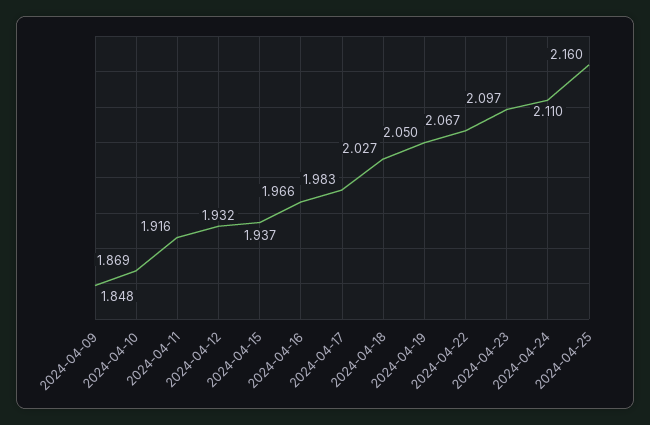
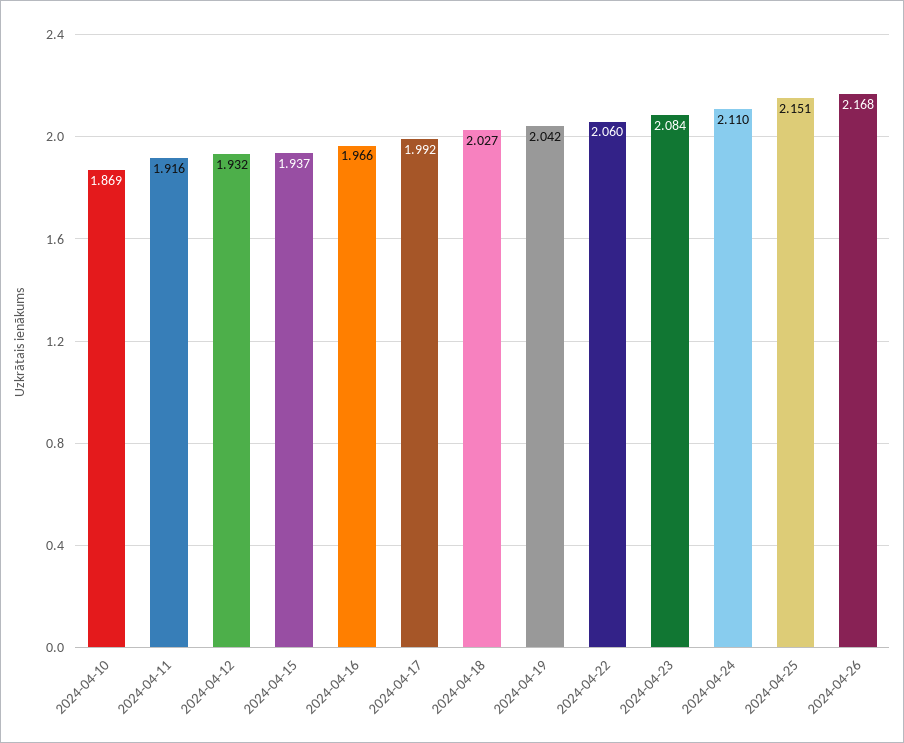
2024-04-09: 1.848 -> none
2024-04-17: 1.983 -> 1.992
2024-04-19: 2.05 -> 2.042
2024-04-22: 2.067 -> 2.06
2024-04-23: 2.097 -> 2.084
2024-04-25: 2.16 -> 2.151
2024-04-26: none -> 2.168

